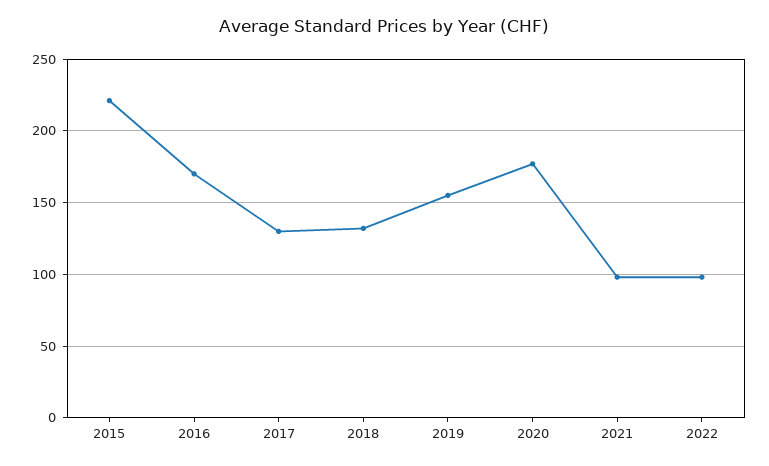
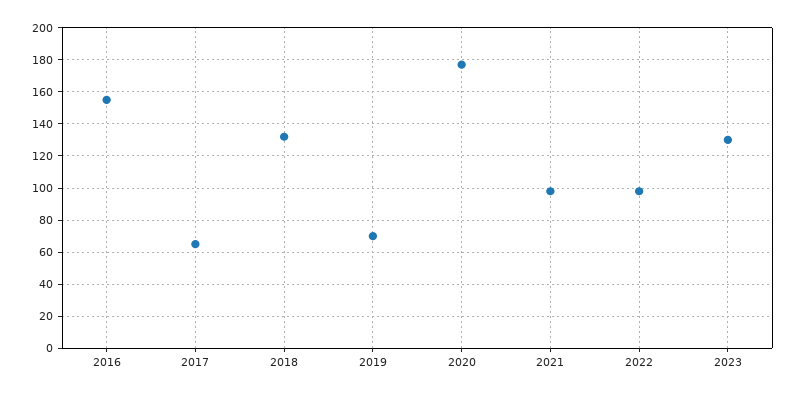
2015: 220 -> none
2016: 170 -> 155
2017: 130 -> 65
2019: 155 -> 70
2023: none -> 130

